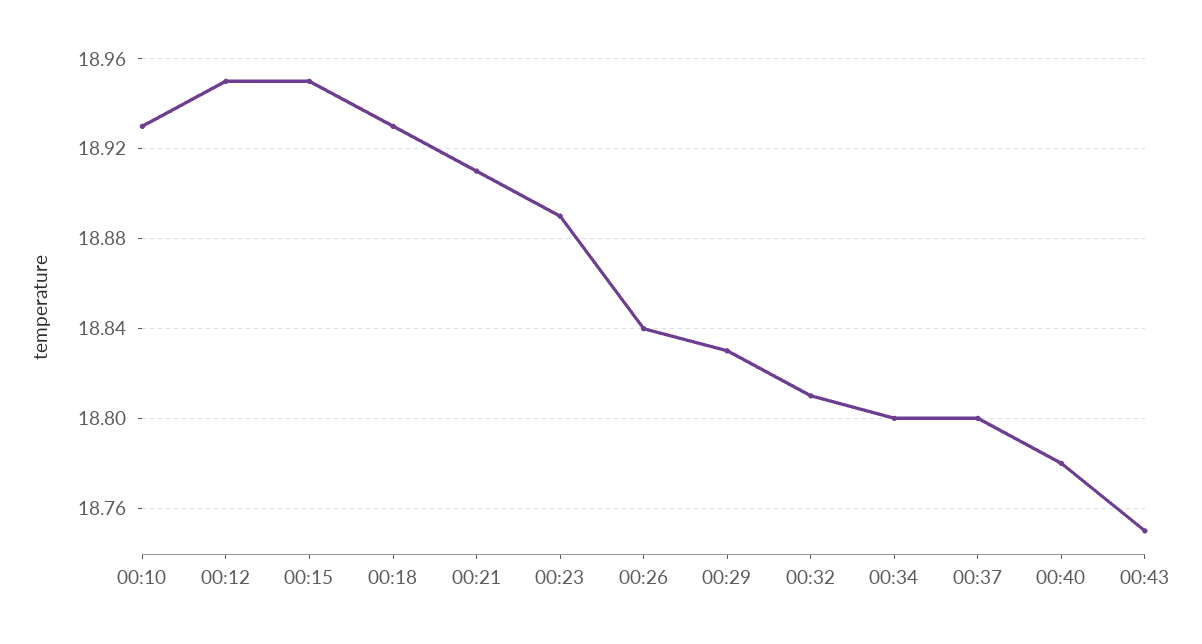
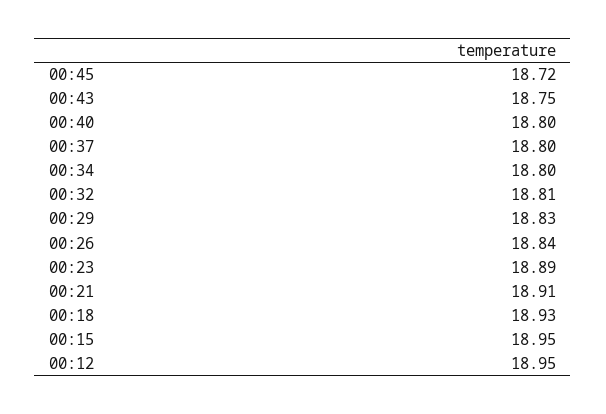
00:10: 18.93 -> none
00:40: 18.78 -> 18.8
00:45: none -> 18.72

